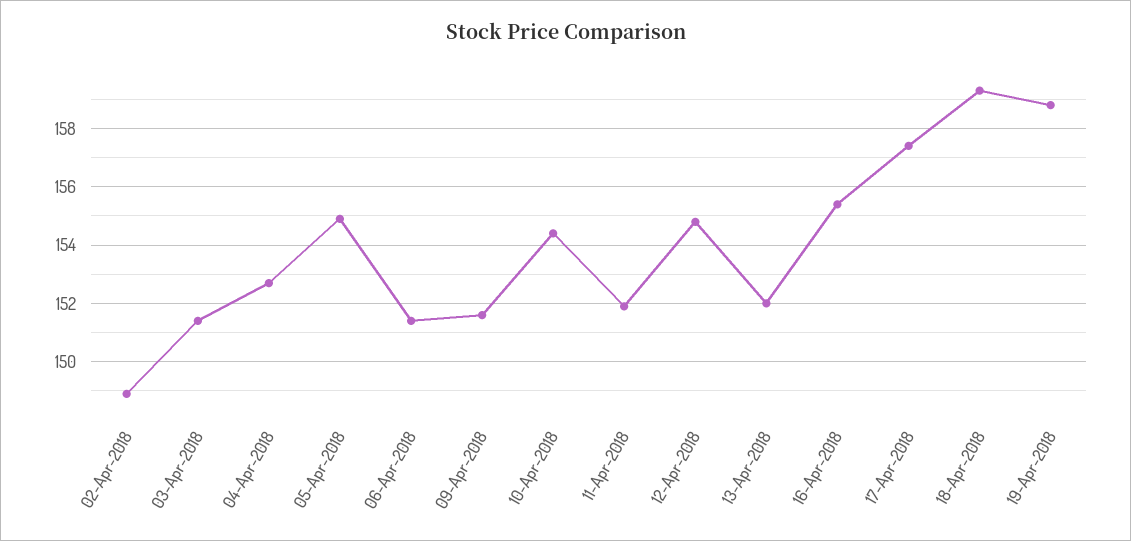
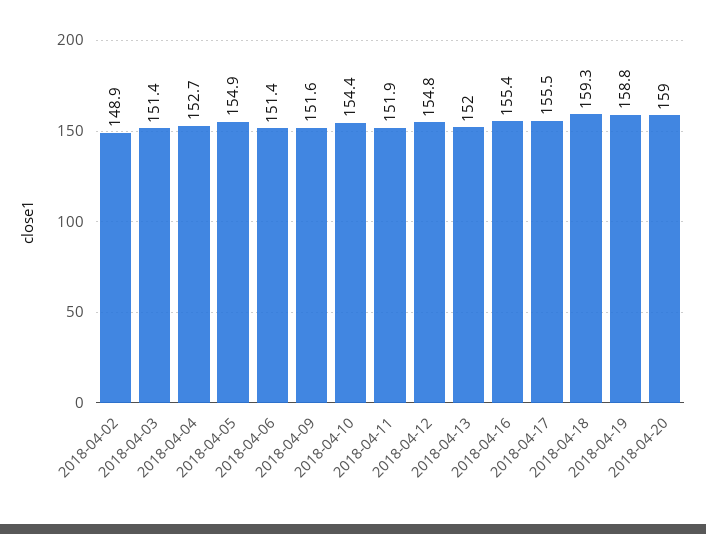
17-Apr-2018: 157.5 -> 155.5
2018-04-20: none -> 159

